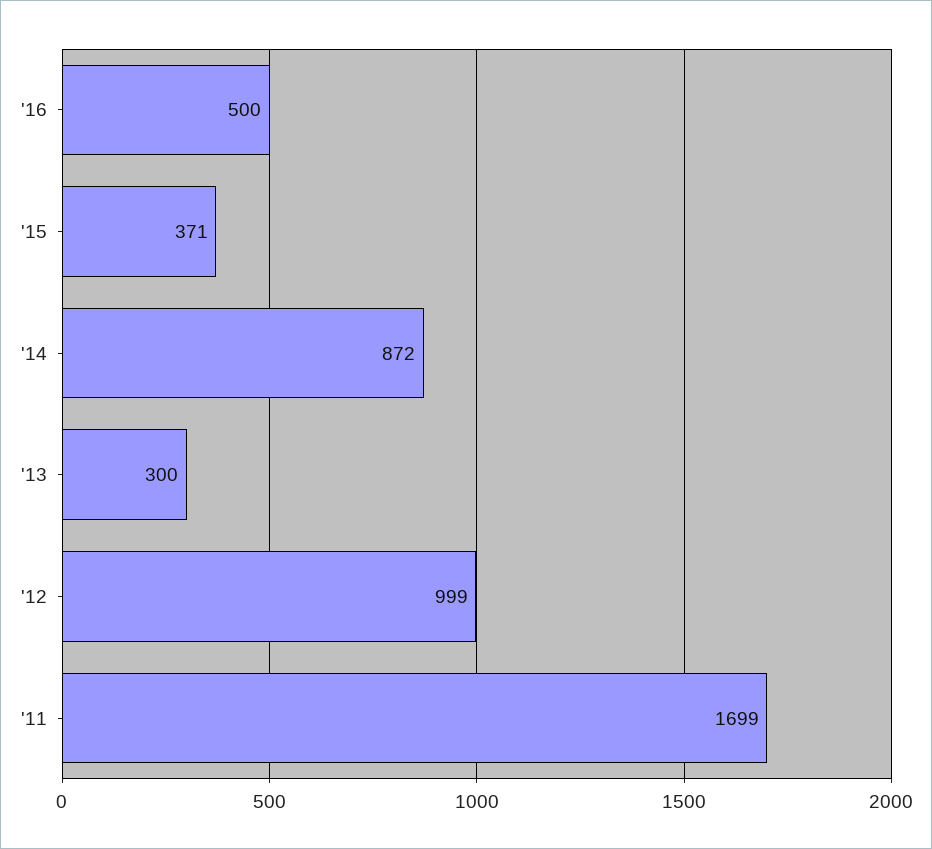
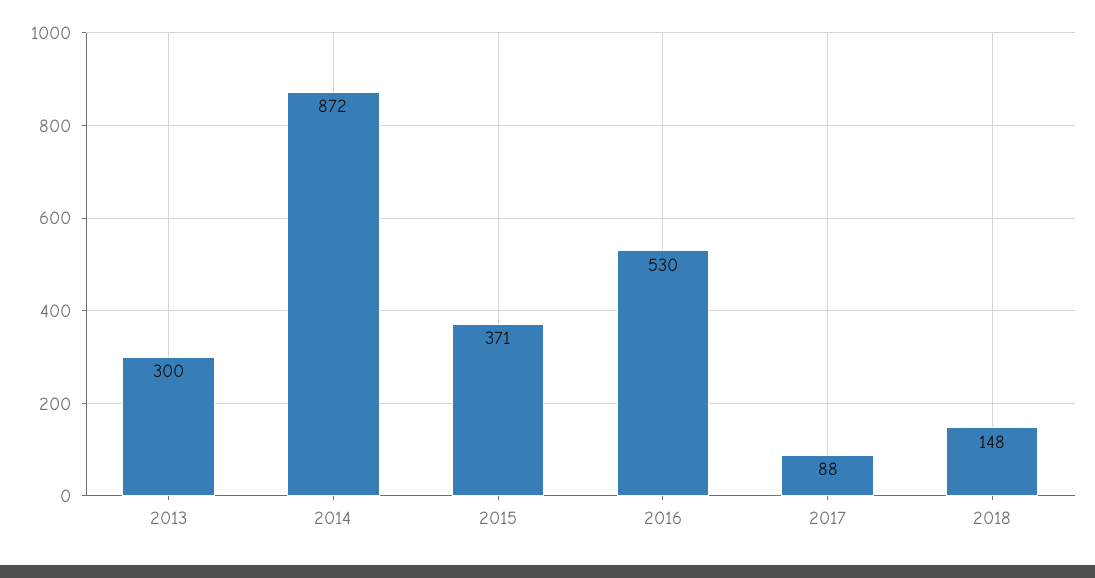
'16: 500 -> 530
'12: 999 -> none
'11: 1699 -> none
2017: none -> 88
2018: none -> 148

